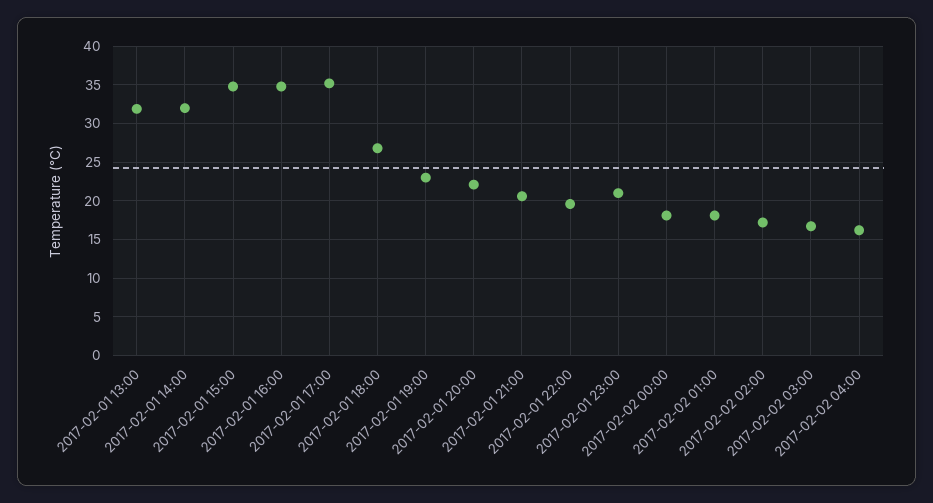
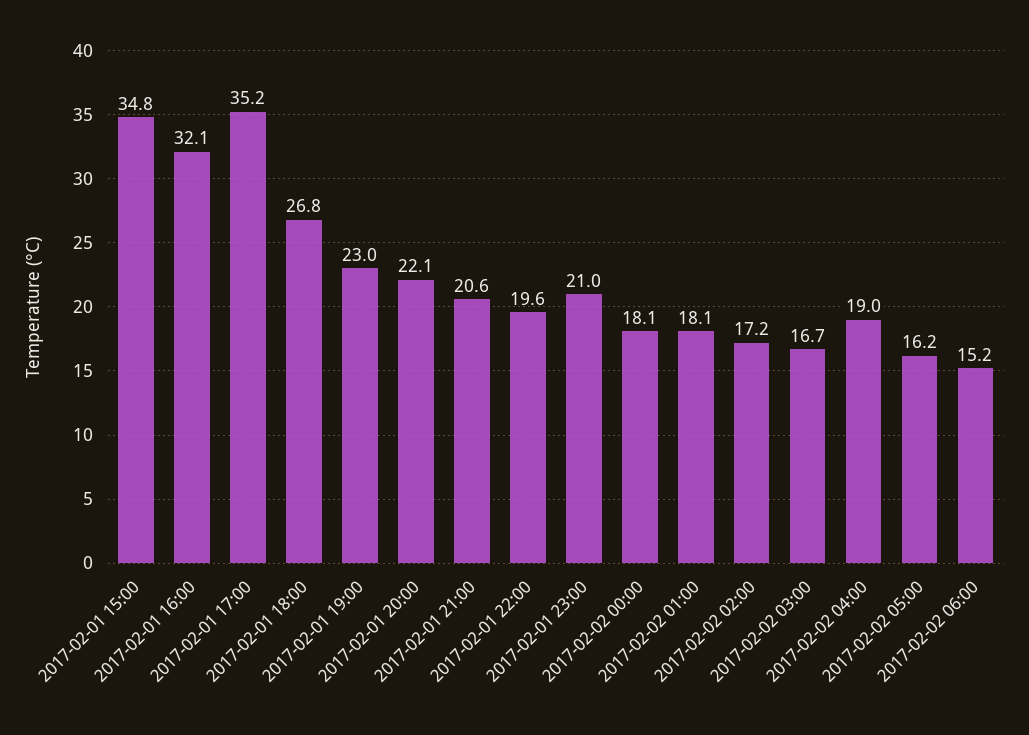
2017-02-01 13:00: 32 -> none
2017-02-01 14:00: 32 -> none
2017-02-01 16:00: 35 -> 32.1
2017-02-02 04:00: 16 -> 19
2017-02-02 05:00: none -> 16.2
2017-02-02 06:00: none -> 15.2

